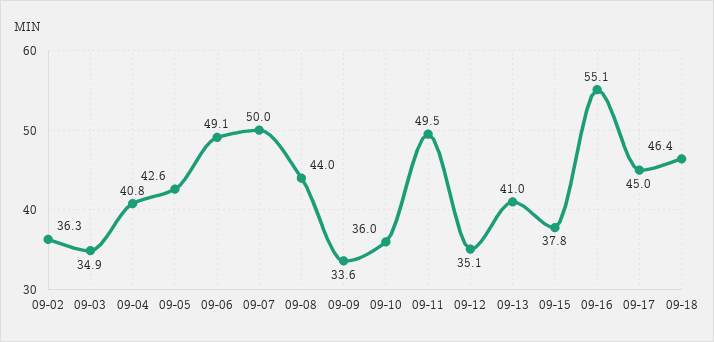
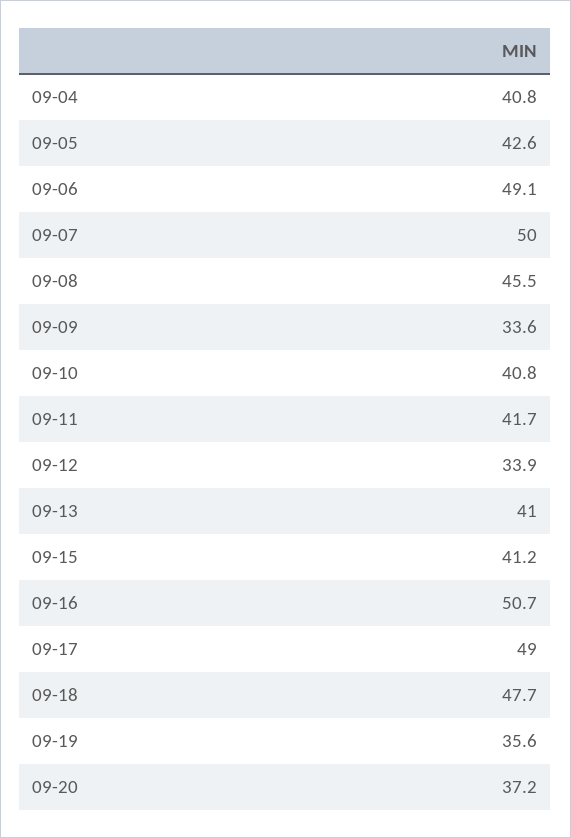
09-02: 36.3 -> none
09-03: 34.9 -> none
09-08: 44 -> 45.5
09-10: 36 -> 40.8
09-11: 49.5 -> 41.7
09-12: 35.1 -> 33.9
09-15: 37.8 -> 41.2
09-16: 55.1 -> 50.7
09-17: 45 -> 49
09-18: 46.4 -> 47.7
09-19: none -> 35.6
09-20: none -> 37.2

